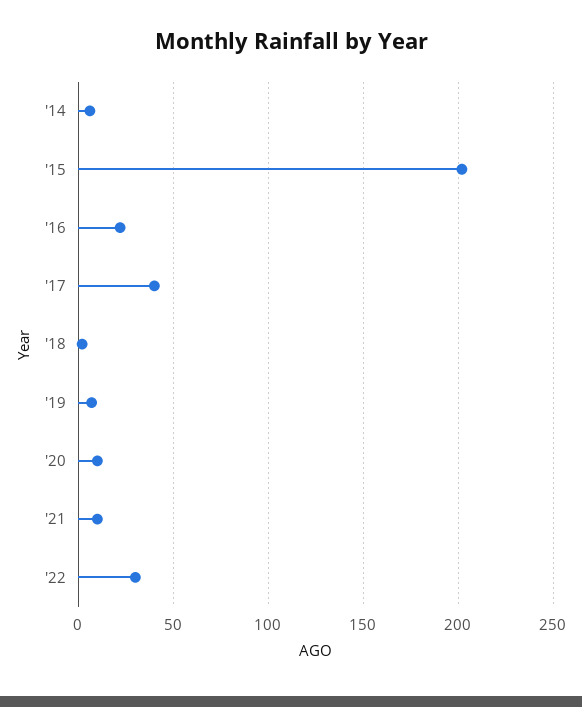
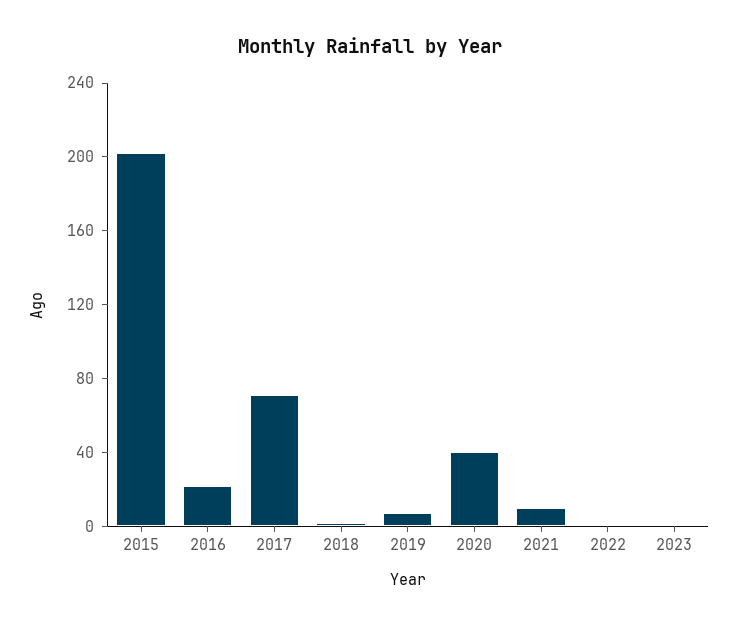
'14: 5 -> none
'17: 40 -> 70
'20: 10 -> 40
'22: 30 -> 0
2023: none -> 0

